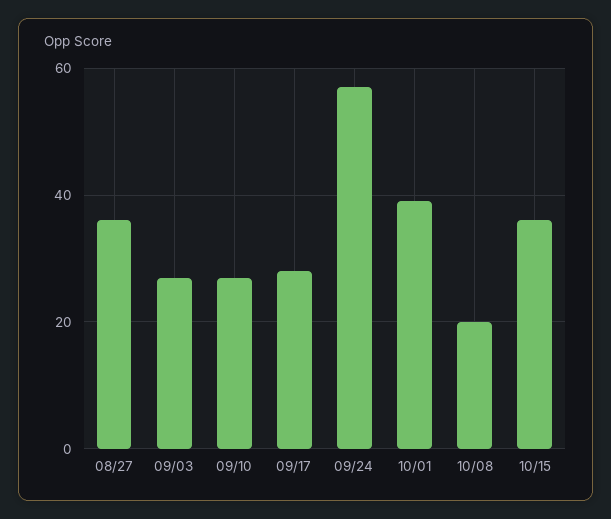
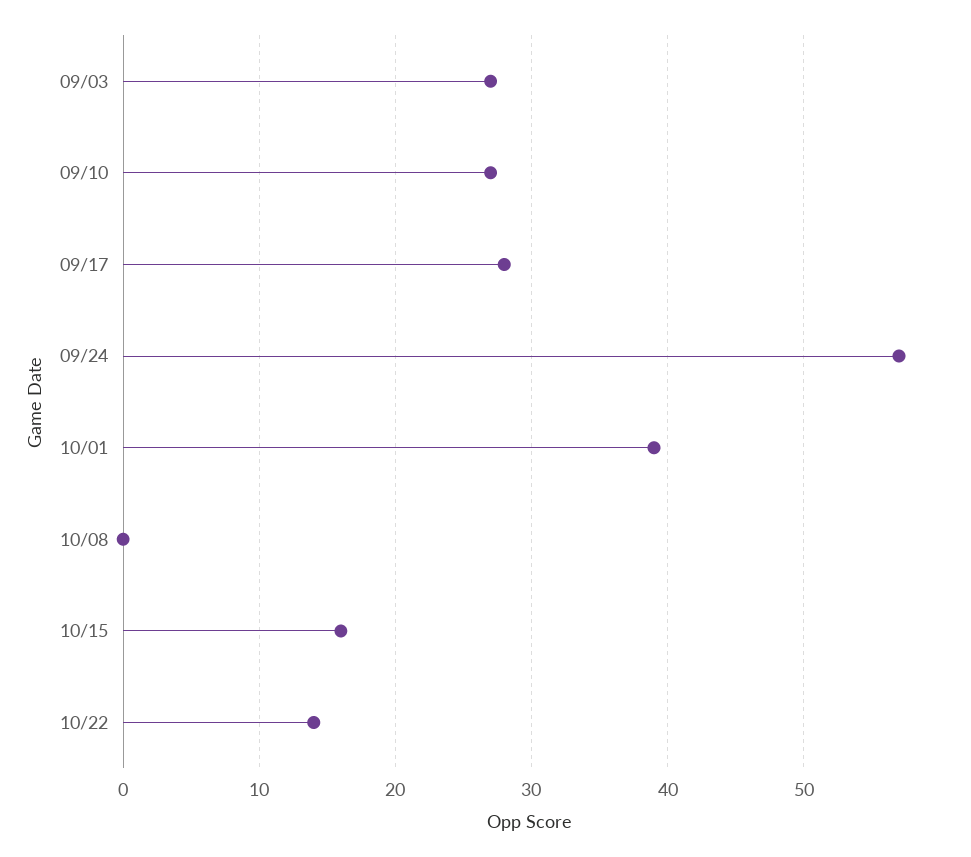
08/27: 35 -> none
10/08: 20 -> 0
10/15: 35 -> 16
10/22: none -> 14

